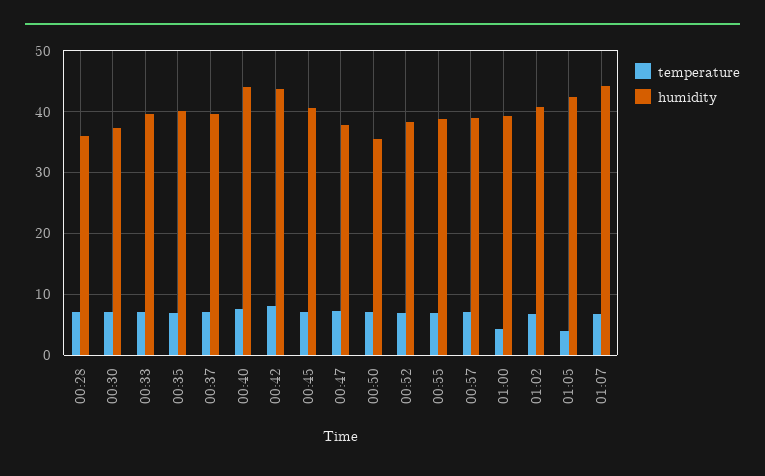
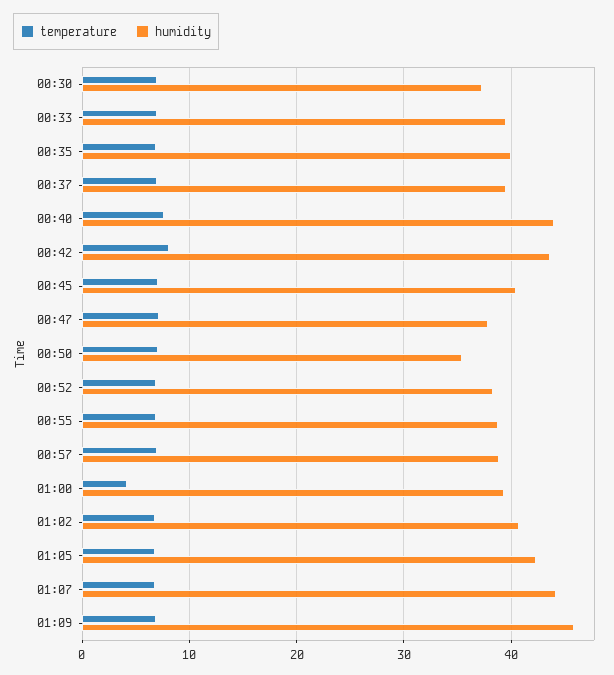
temperature, 00:28: 7 -> none
humidity, 00:28: 36 -> none
temperature, 01:05: 4 -> 7
temperature, 01:09: none -> 7
humidity, 01:09: none -> 46

